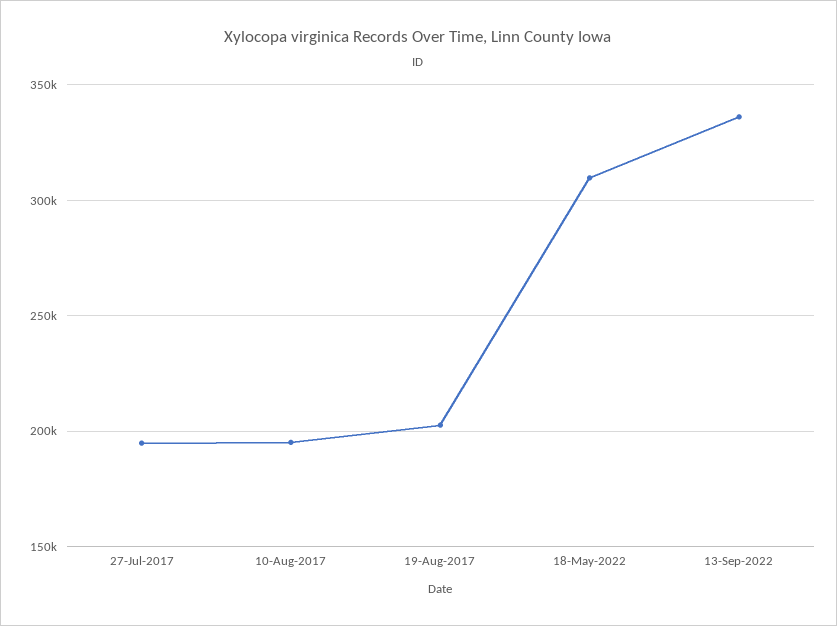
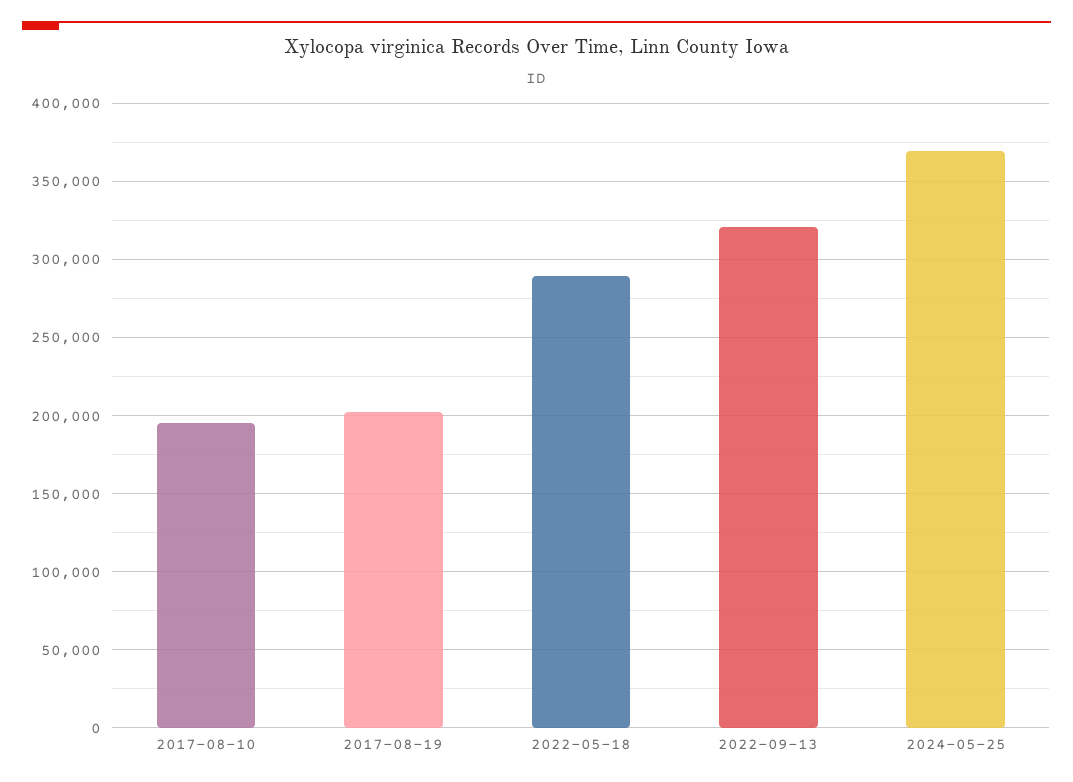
27-Jul-2017: 195000 -> none
18-May-2022: 310000 -> 290000
13-Sep-2022: 335000 -> 320000
2024-05-25: none -> 370000

